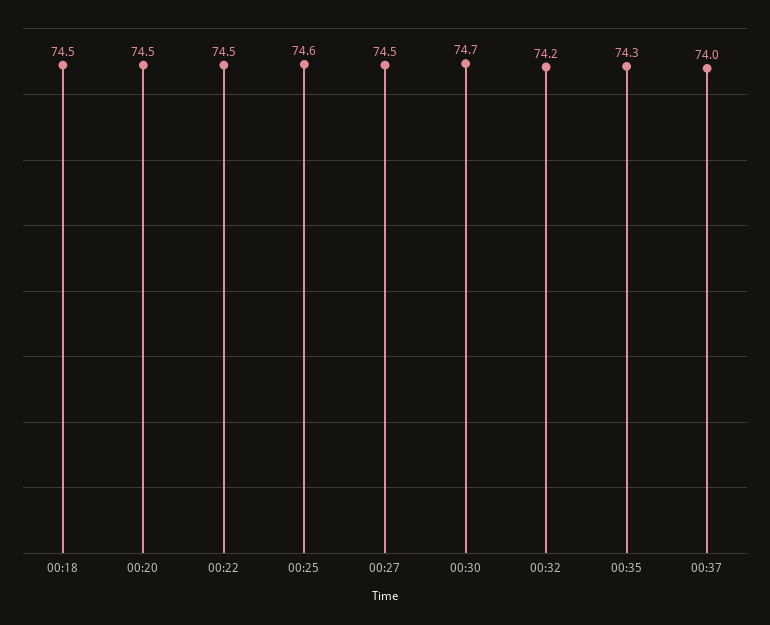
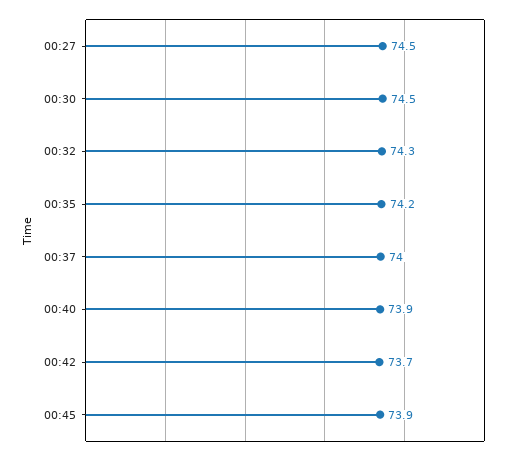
00:18: 74.5 -> none
00:20: 74.5 -> none
00:22: 74.5 -> none
00:25: 74.6 -> none
00:30: 74.7 -> 74.5
00:32: 74.2 -> 74.3
00:35: 74.3 -> 74.2
00:40: none -> 73.9
00:42: none -> 73.7
00:45: none -> 73.9

